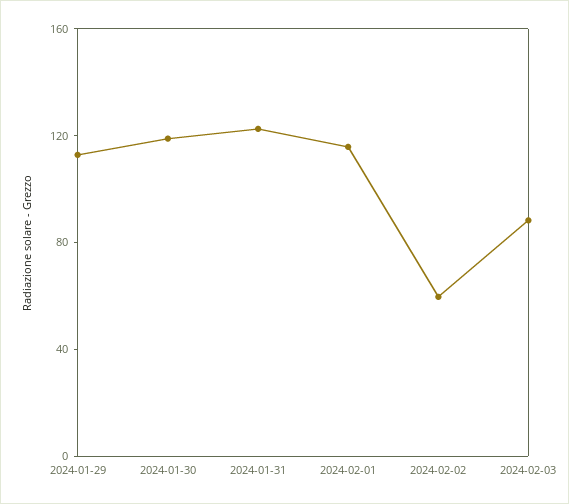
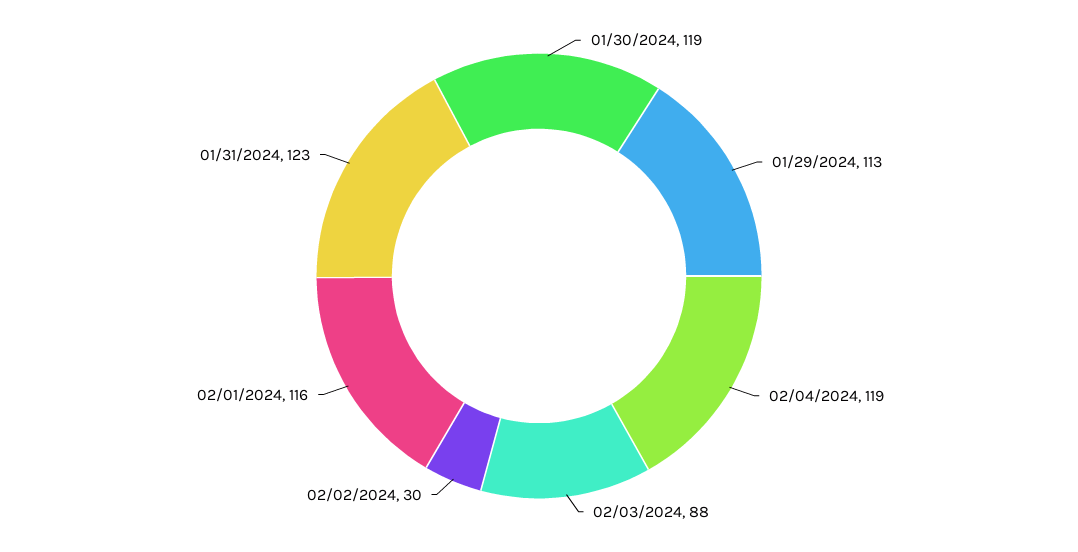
2024-02-02: 60 -> 30
02/04/2024: none -> 119

